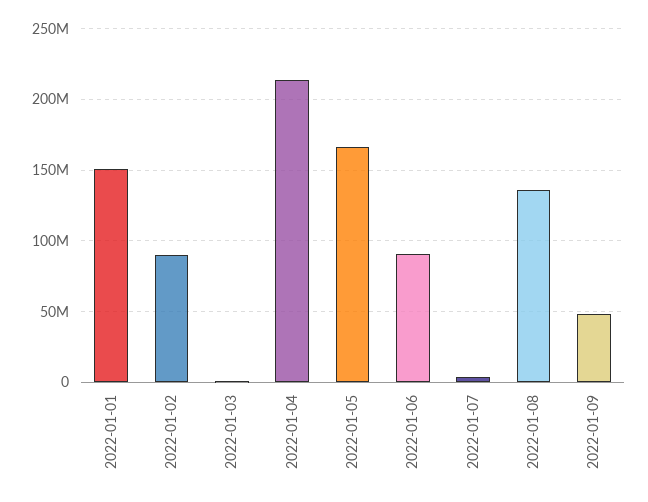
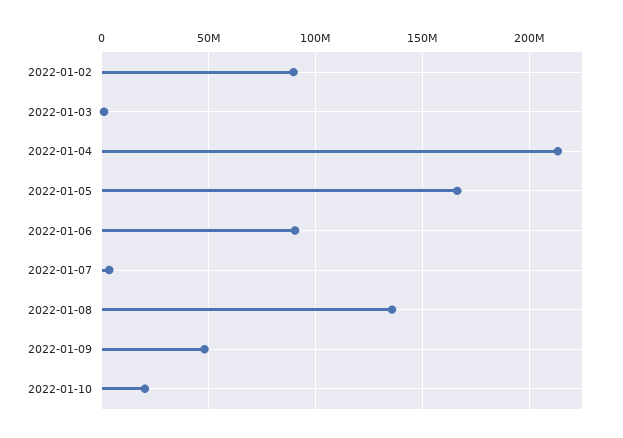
2022-01-01: 150000000 -> none
2022-01-10: none -> 20000000

